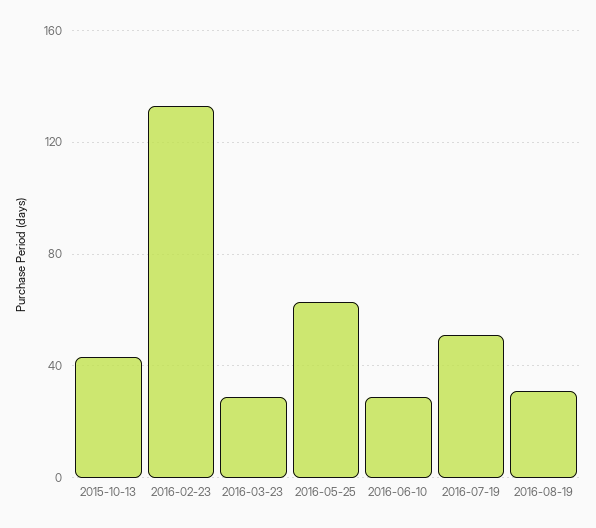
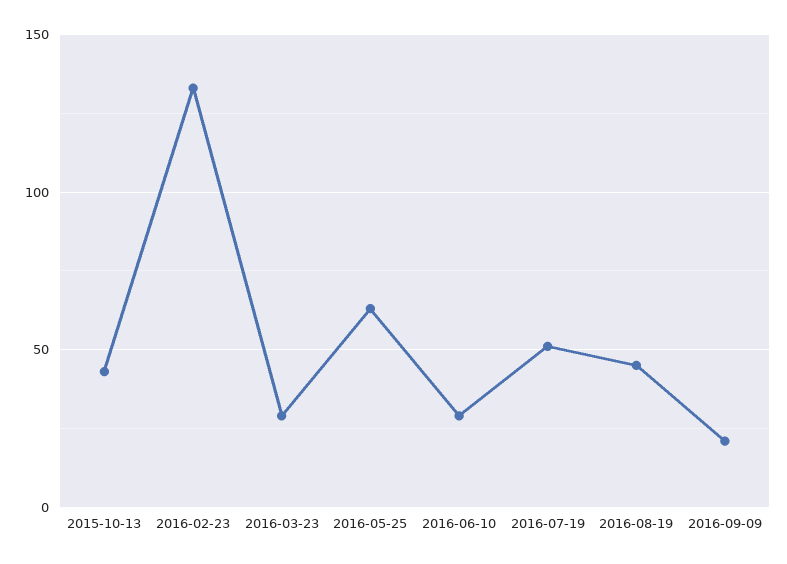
2016-08-19: 30 -> 45
2016-09-09: none -> 20

